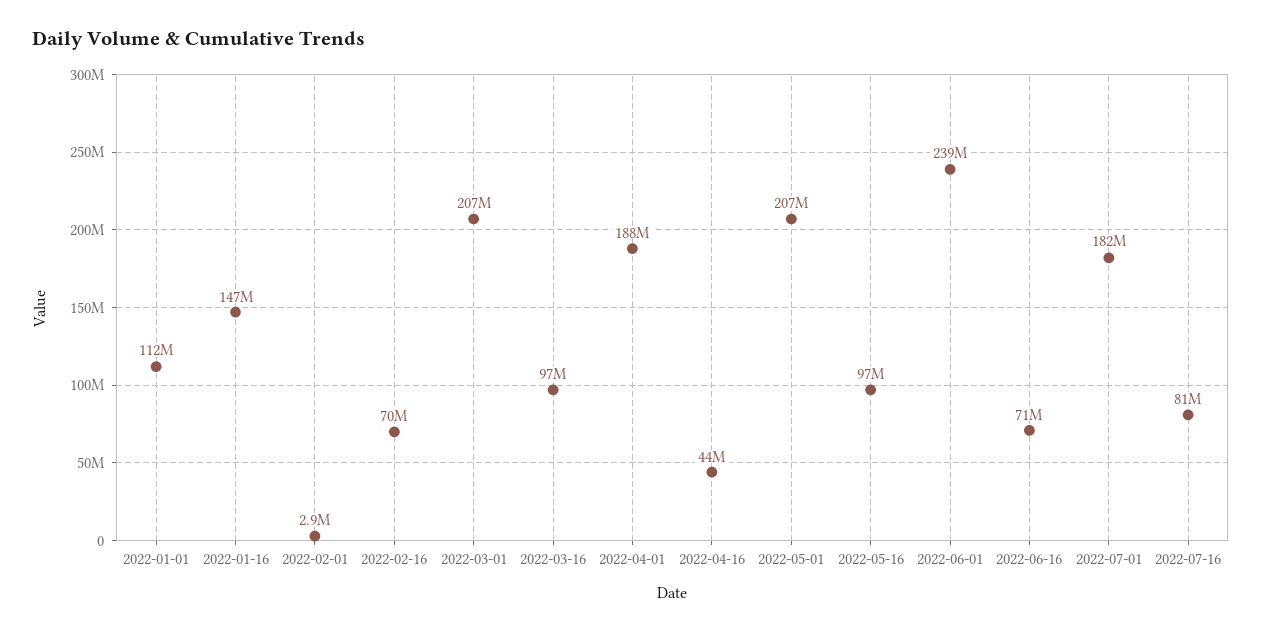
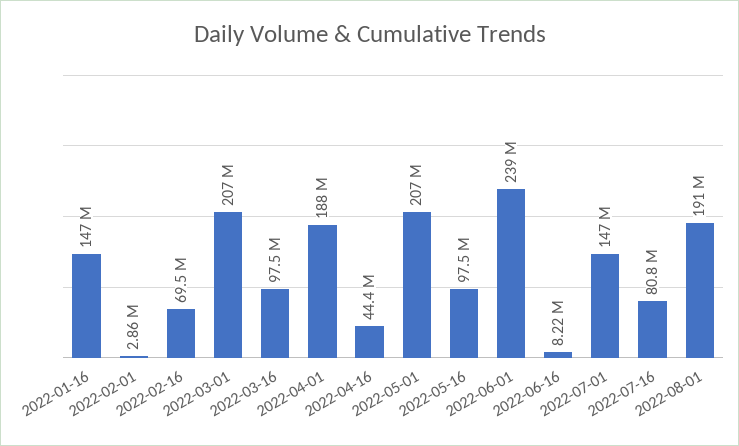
2022-01-01: 112000000 -> none
2022-06-16: 71000000 -> 8220000
2022-07-01: 182000000 -> 147000000
2022-08-01: none -> 191000000

